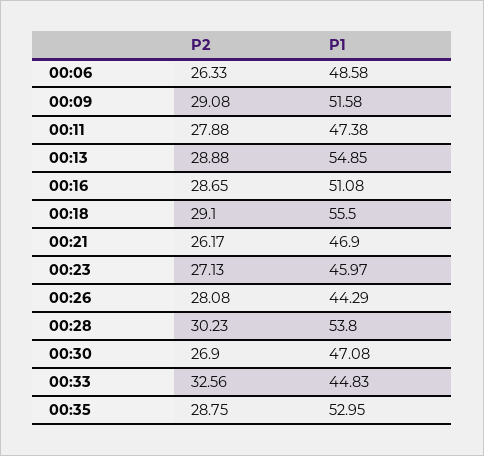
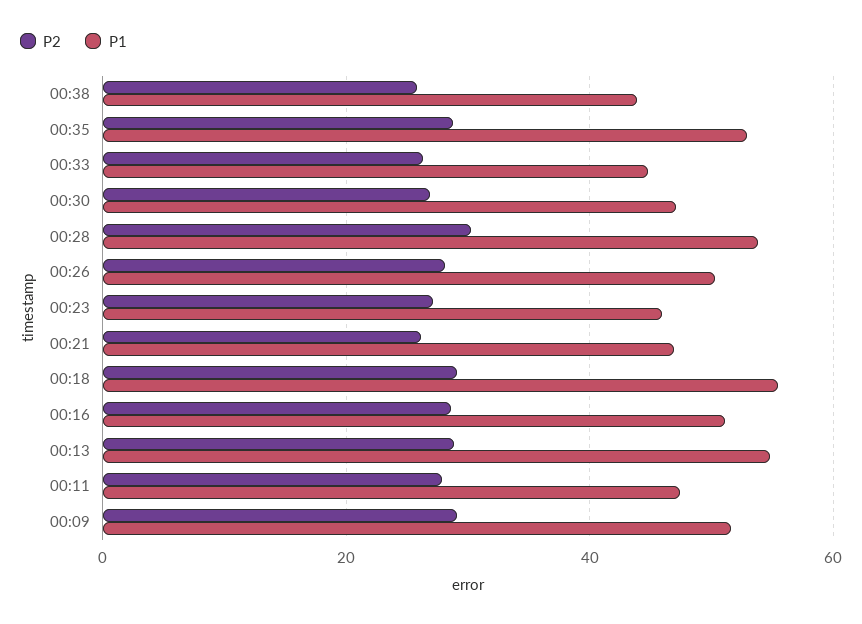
P2, 00:06: 26.33 -> none
P1, 00:06: 48.58 -> none
P1, 00:26: 44.29 -> 50
P2, 00:33: 32.56 -> 26
P2, 00:38: none -> 26
P1, 00:38: none -> 44

